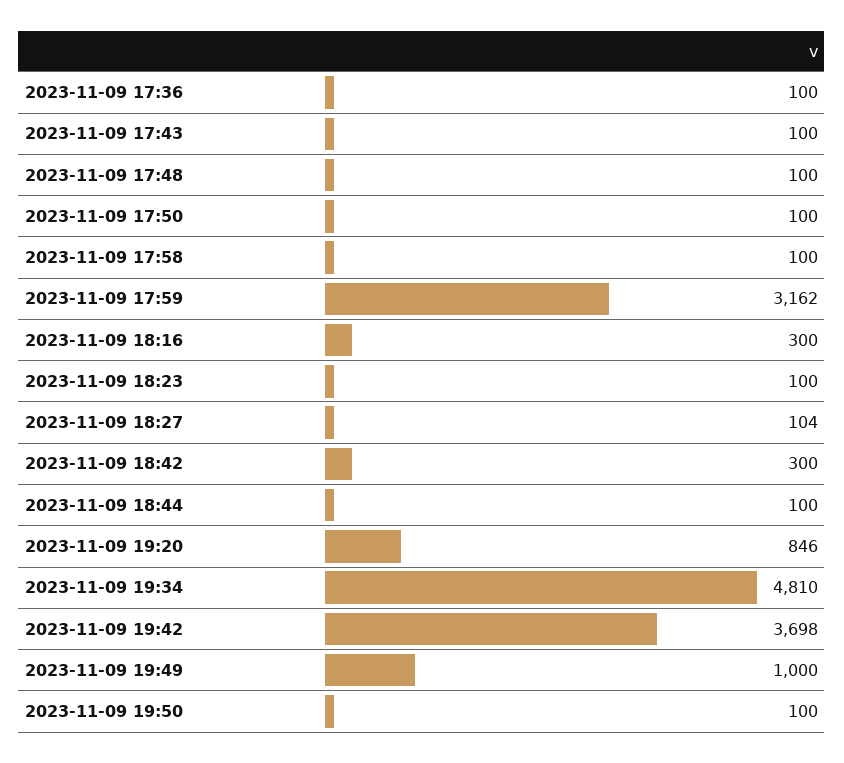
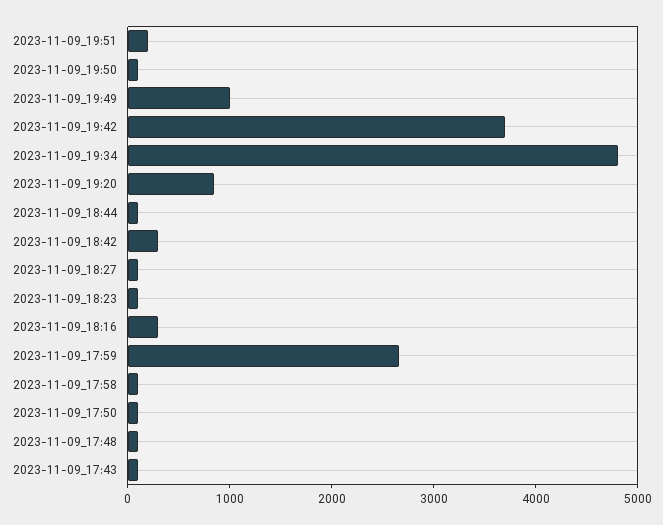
2023-11-09 17:36: 100 -> none
2023-11-09 17:59: 3162 -> 2600
2023-11-09_19:51: none -> 200

